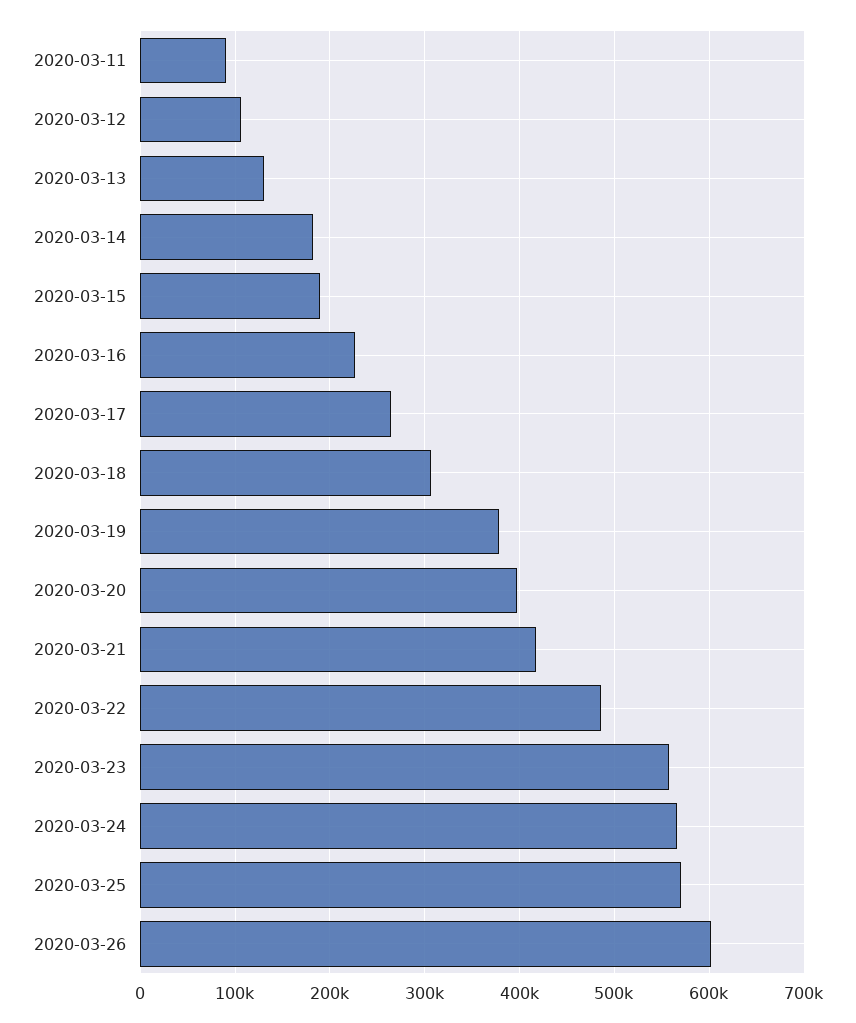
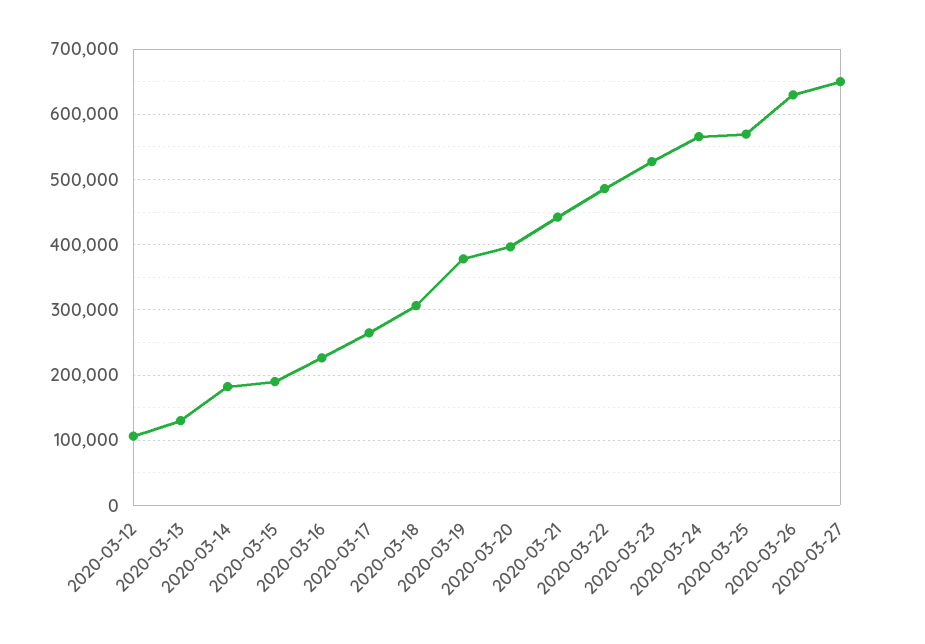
2020-03-11: 90000 -> none
2020-03-21: 420000 -> 440000
2020-03-23: 560000 -> 530000
2020-03-26: 600000 -> 630000
2020-03-27: none -> 650000

